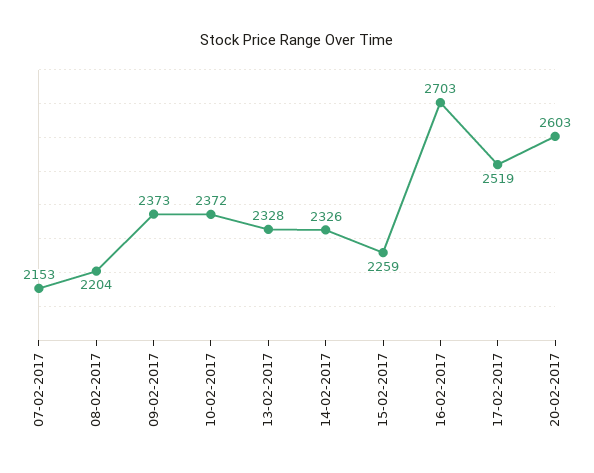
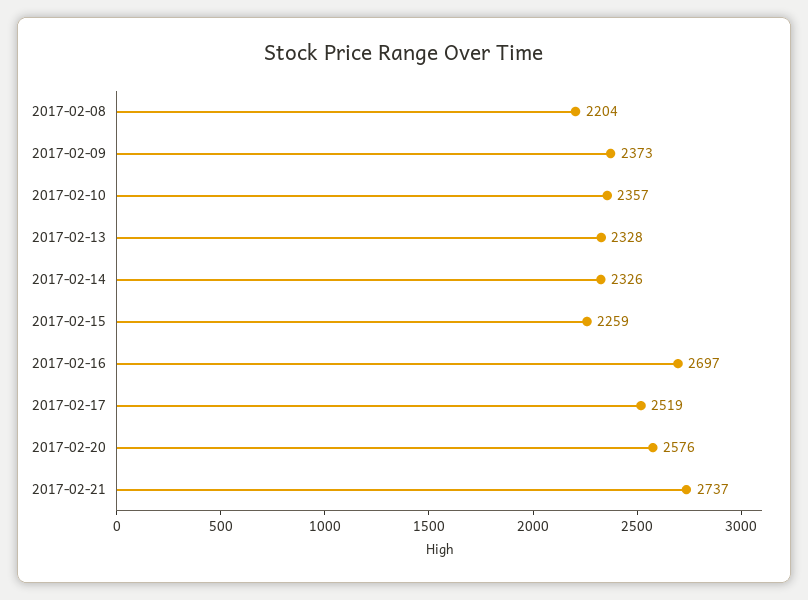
07-02-2017: 2153 -> none
10-02-2017: 2372 -> 2357
16-02-2017: 2703 -> 2697
20-02-2017: 2603 -> 2576
2017-02-21: none -> 2737

